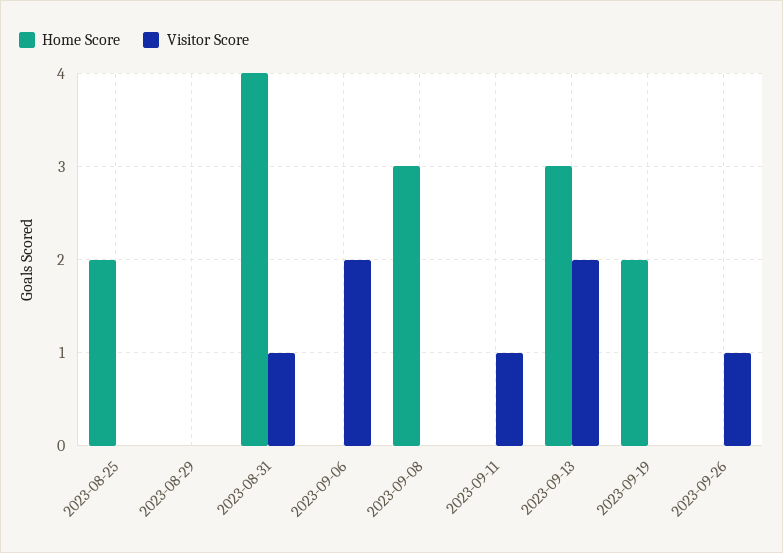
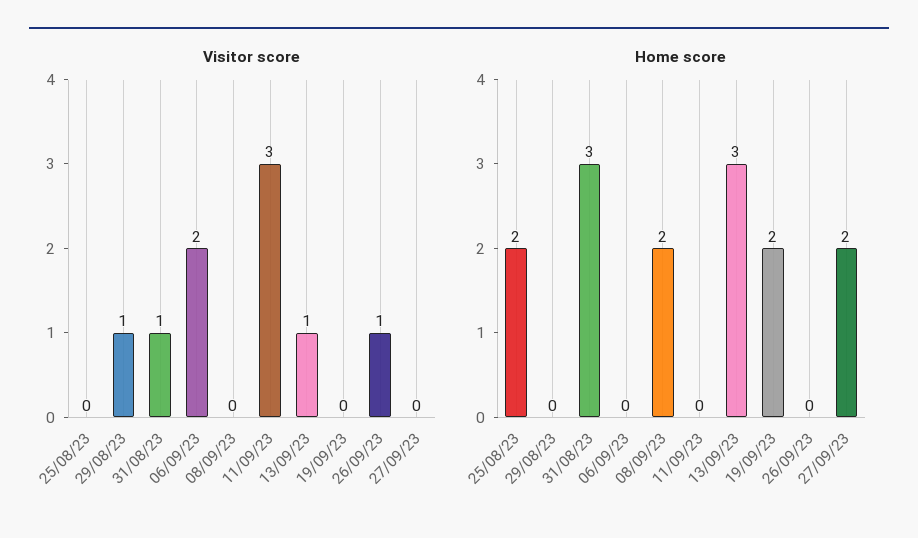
Visitor Score, 2023-08-29: 0 -> 1
Home Score, 2023-08-31: 4 -> 3
Home Score, 2023-09-08: 3 -> 2
Visitor Score, 2023-09-11: 1 -> 3
Visitor Score, 2023-09-13: 2 -> 1
Visitor Score, 27/09/23: none -> 0
Home Score, 27/09/23: none -> 2

